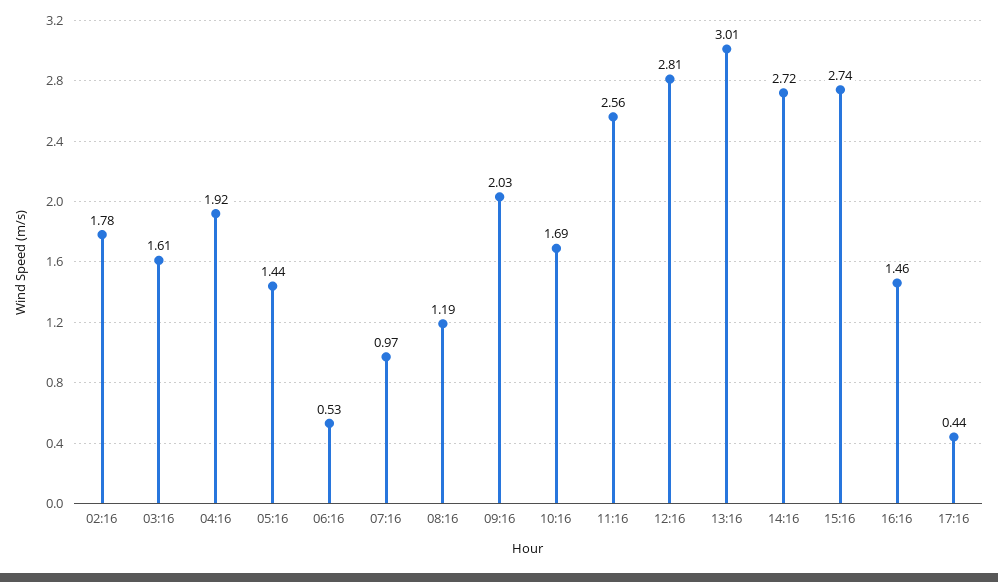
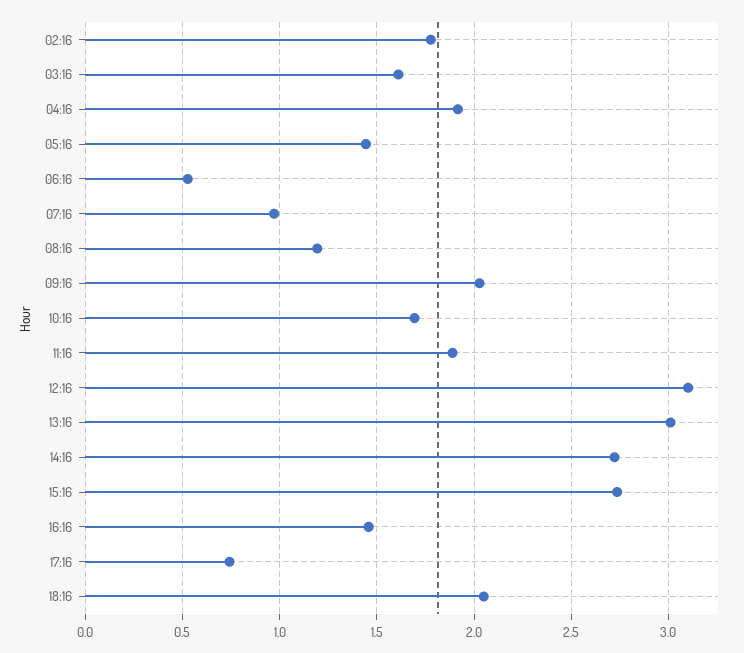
11:16: 2.56 -> 1.9
12:16: 2.81 -> 3.1
17:16: 0.44 -> 0.75
18:16: none -> 2.05

